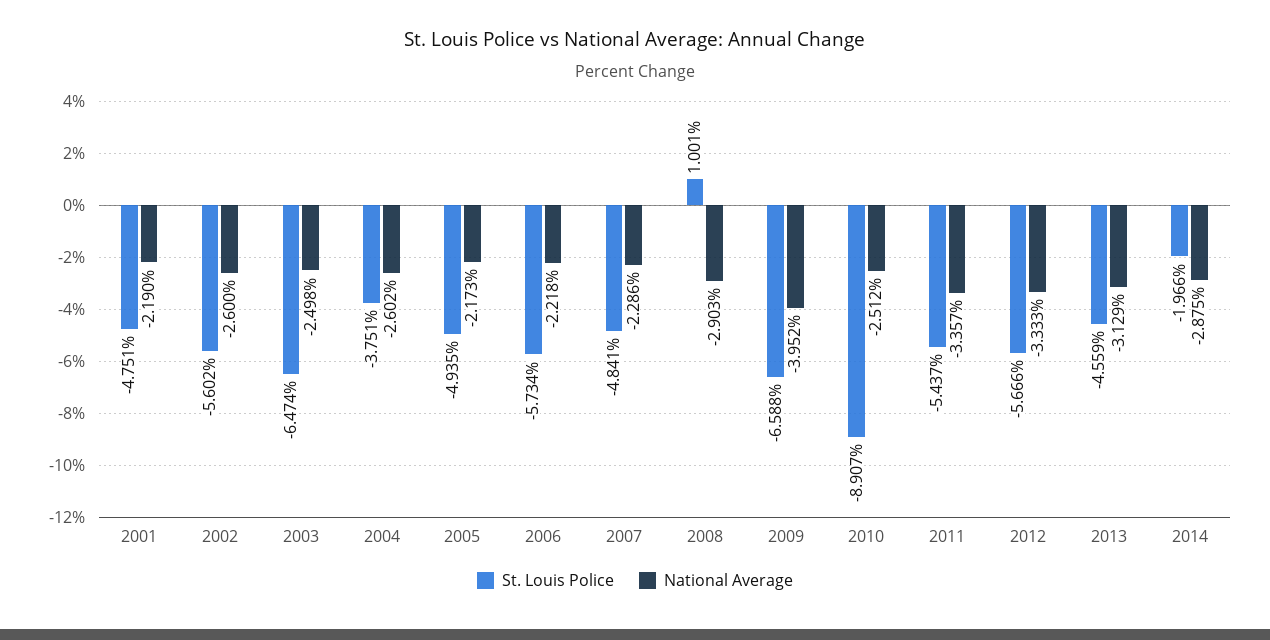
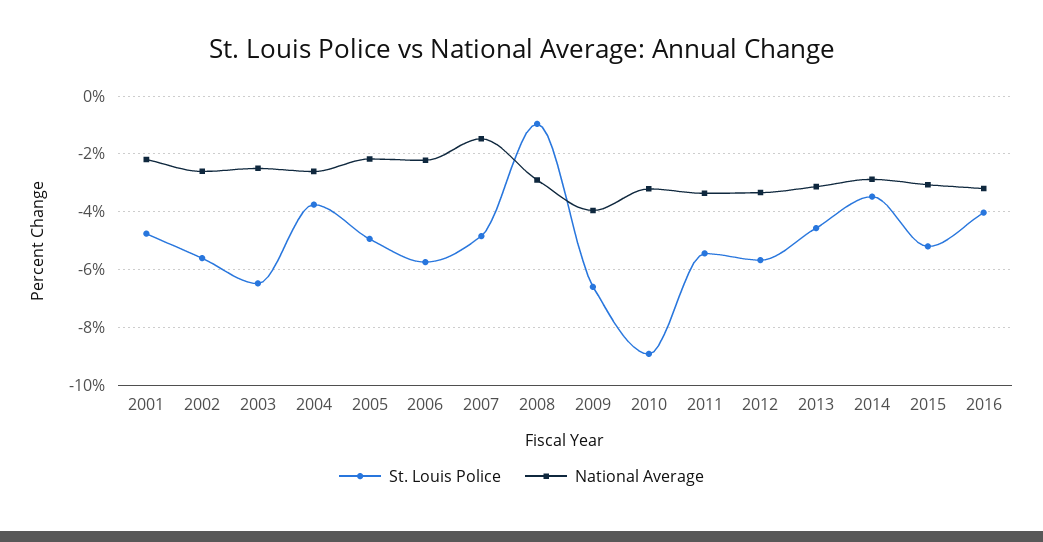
National Average, 2007: -2.286 -> -1.5
St. Louis Police, 2008: 1.001 -> -1
National Average, 2010: -2.512 -> -3.25
St. Louis Police, 2014: -1.966 -> -3.5
St. Louis Police, 2015: none -> -5.25
National Average, 2015: none -> -3
St. Louis Police, 2016: none -> -4
National Average, 2016: none -> -3.25

